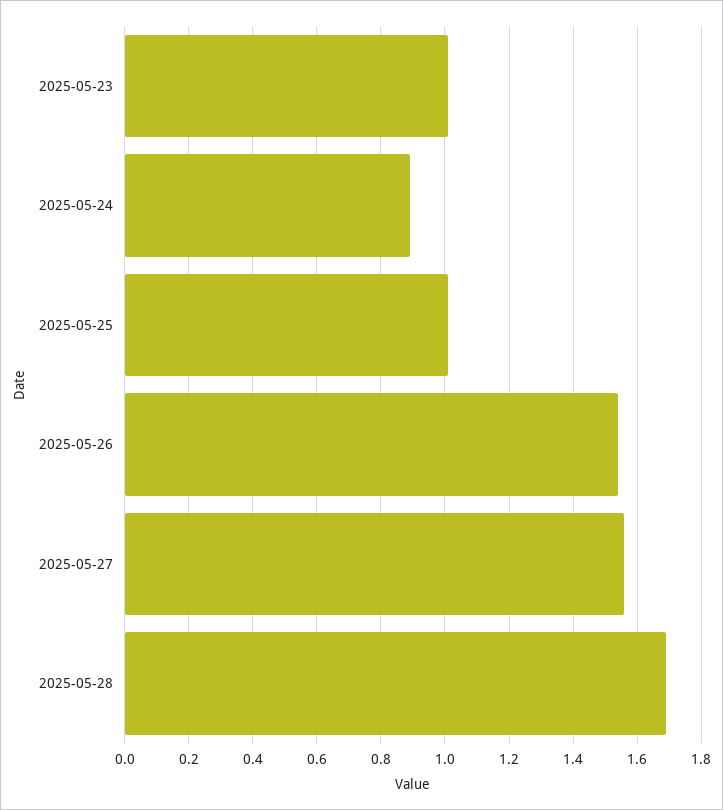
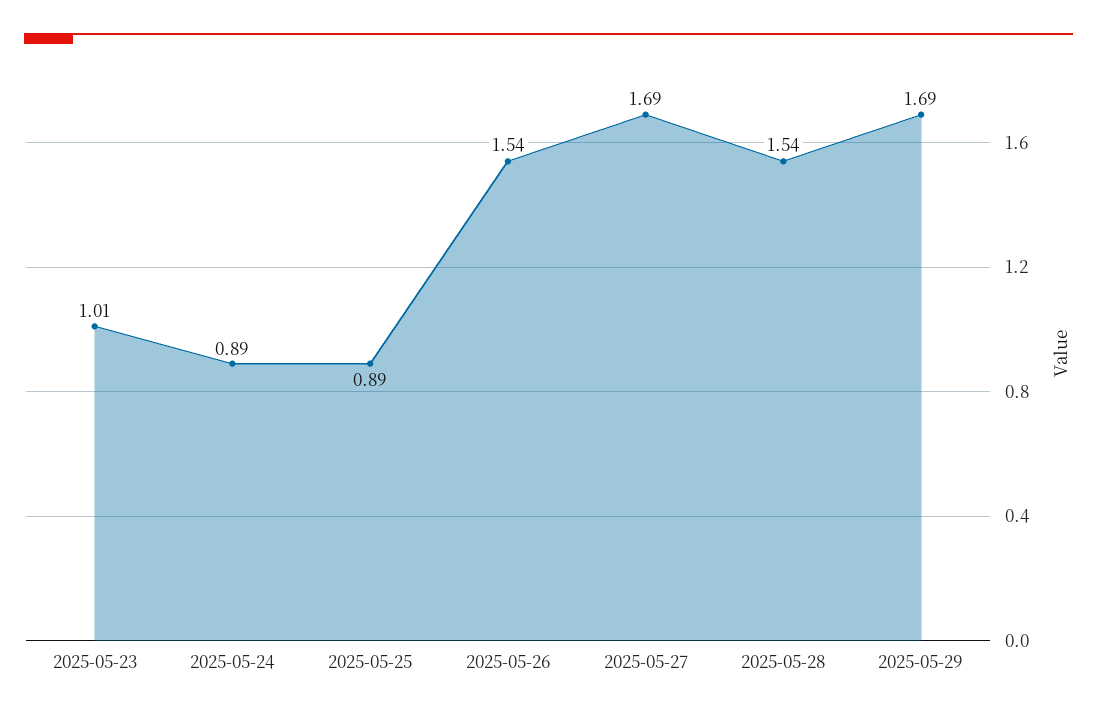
2025-05-25: 1 -> 0.89
2025-05-27: 1.55 -> 1.69
2025-05-28: 1.7 -> 1.54
2025-05-29: none -> 1.69

